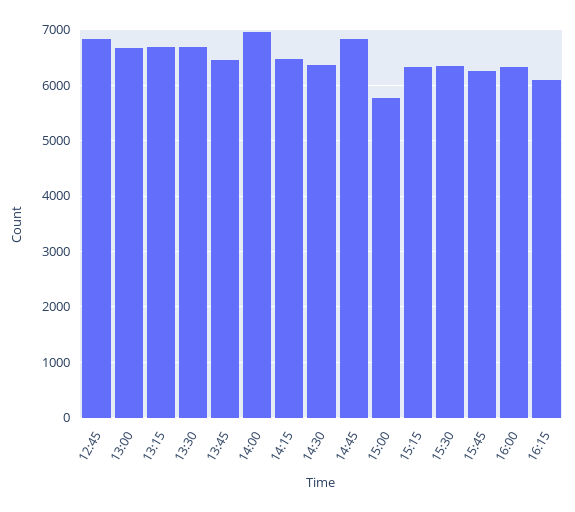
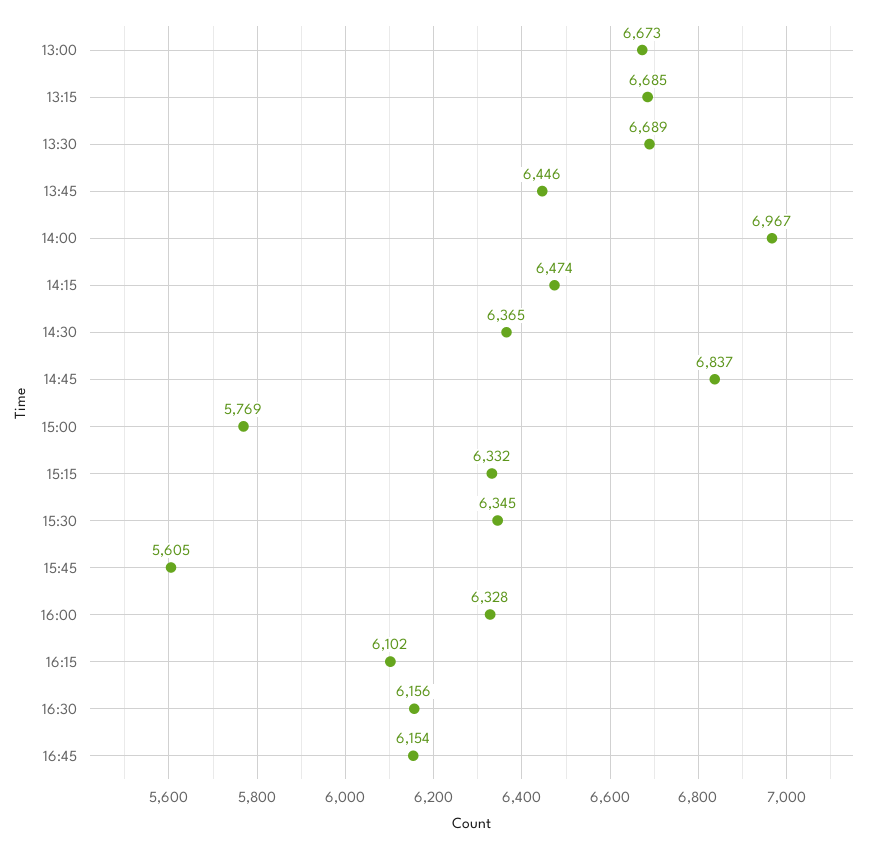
12:45: 6800 -> none
15:45: 6200 -> 5605
16:30: none -> 6156
16:45: none -> 6154

